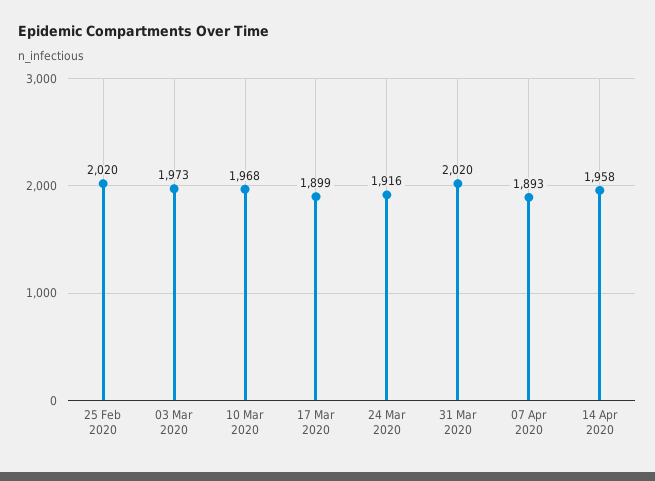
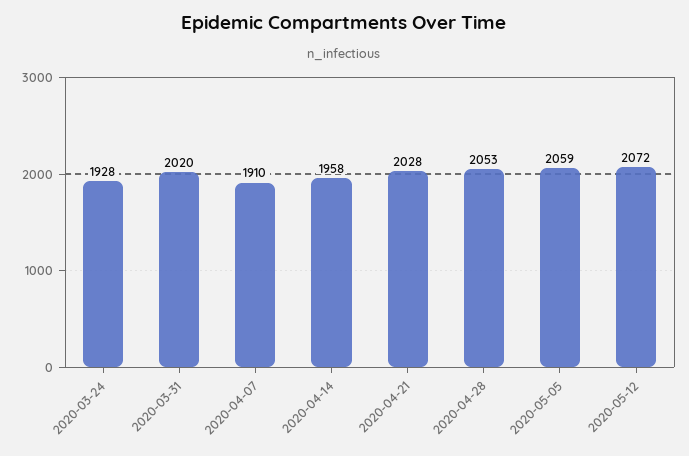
25 Feb 2020: 2020 -> none
03 Mar 2020: 1973 -> none
10 Mar 2020: 1968 -> none
17 Mar 2020: 1899 -> none
24 Mar 2020: 1916 -> 1928
07 Apr 2020: 1893 -> 1910
2020-04-21: none -> 2028
2020-04-28: none -> 2053
2020-05-05: none -> 2059
2020-05-12: none -> 2072

